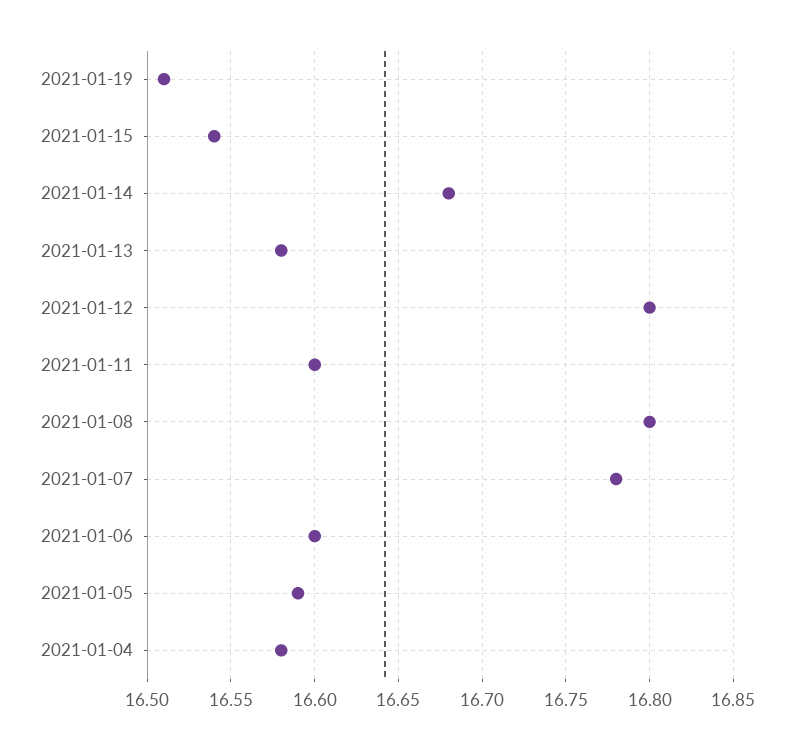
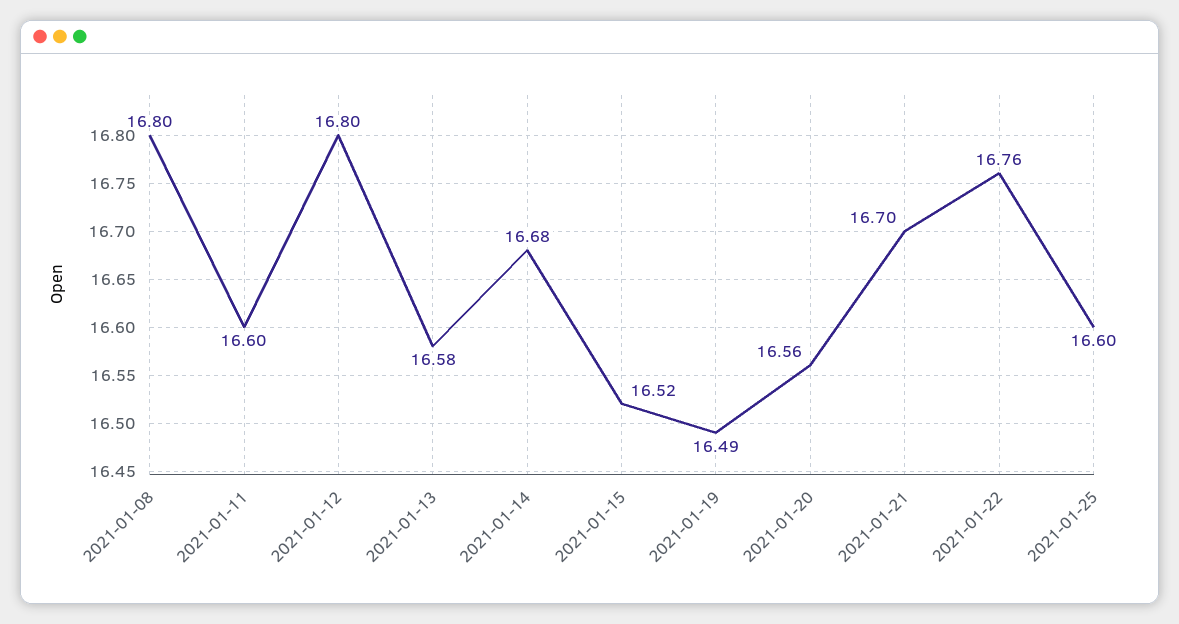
2021-01-19: 16.51 -> 16.49
2021-01-15: 16.54 -> 16.52
2021-01-07: 16.78 -> none
2021-01-06: 16.6 -> none
2021-01-05: 16.59 -> none
2021-01-04: 16.58 -> none
2021-01-20: none -> 16.56
2021-01-21: none -> 16.7
2021-01-22: none -> 16.76
2021-01-25: none -> 16.6

